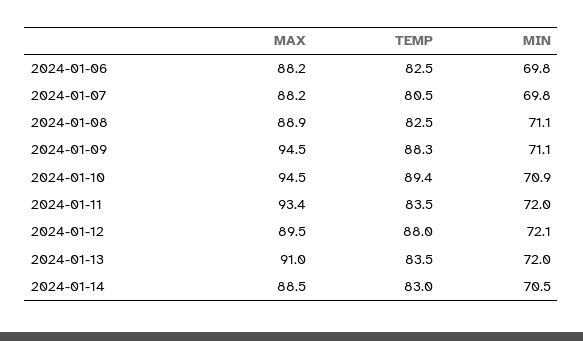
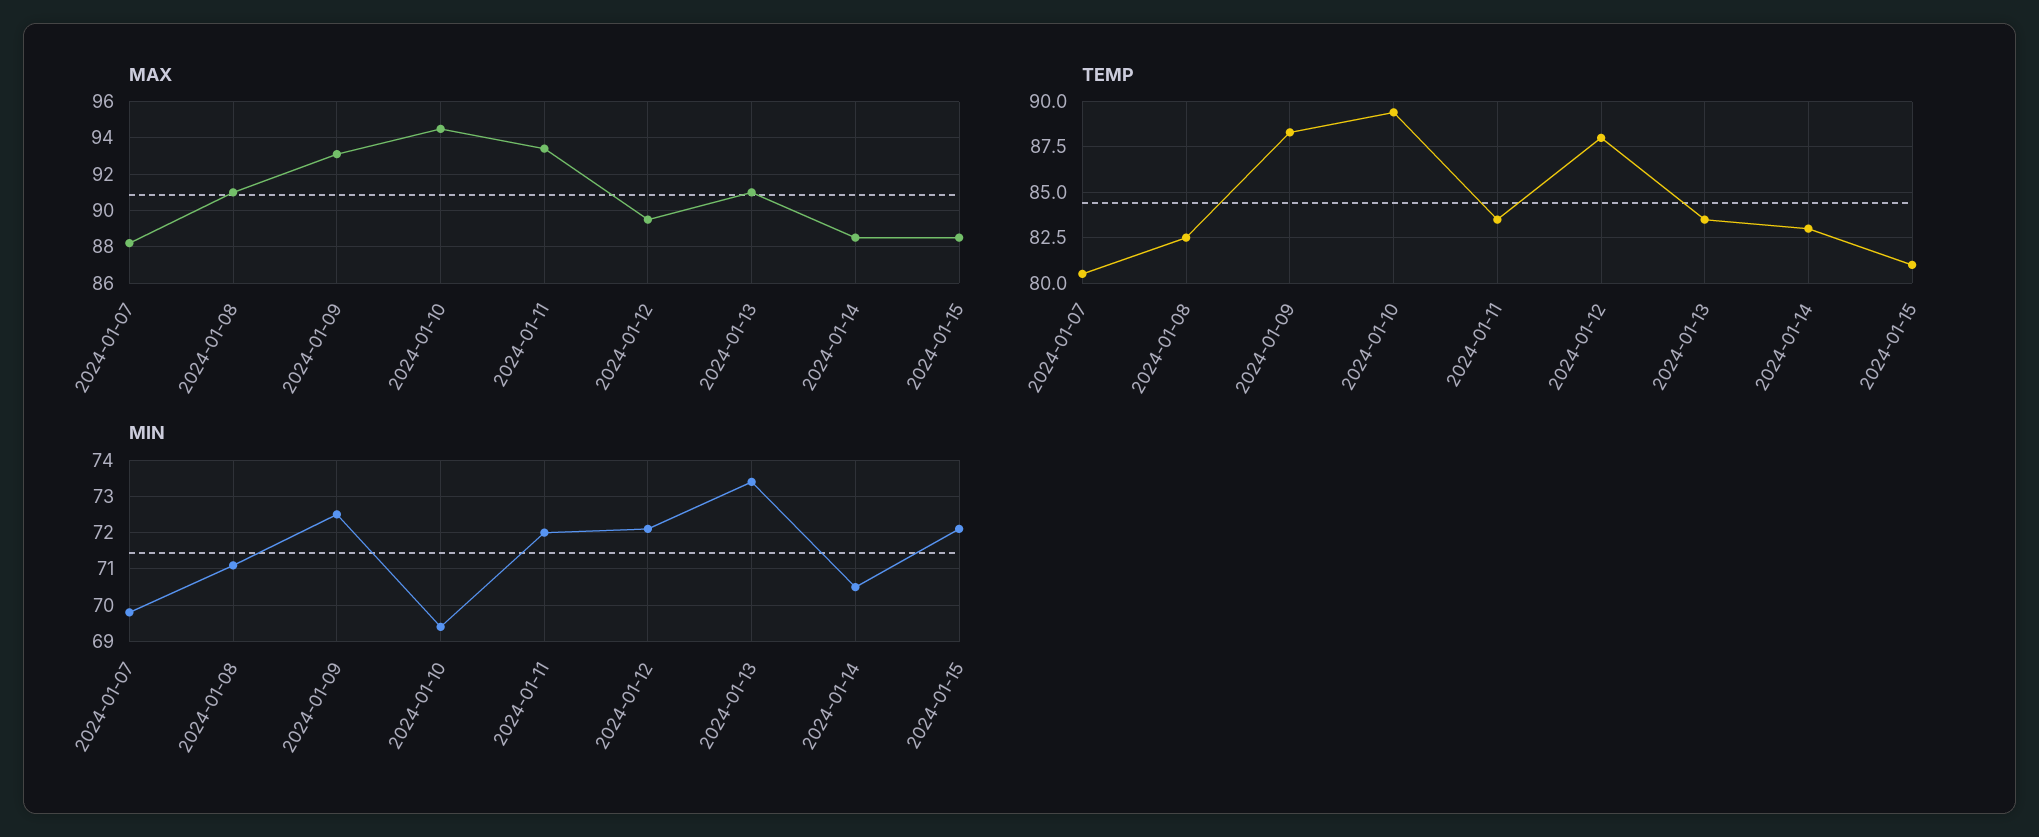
MAX, 2024-01-06: 88.2 -> none
TEMP, 2024-01-06: 82.5 -> none
MIN, 2024-01-06: 69.8 -> none
MAX, 2024-01-08: 88.9 -> 91
MAX, 2024-01-09: 94.5 -> 93
MIN, 2024-01-09: 71.1 -> 72.5
MIN, 2024-01-10: 70.9 -> 69.5
MIN, 2024-01-13: 72 -> 73.5
MAX, 2024-01-15: none -> 88.5
TEMP, 2024-01-15: none -> 81
MIN, 2024-01-15: none -> 72

